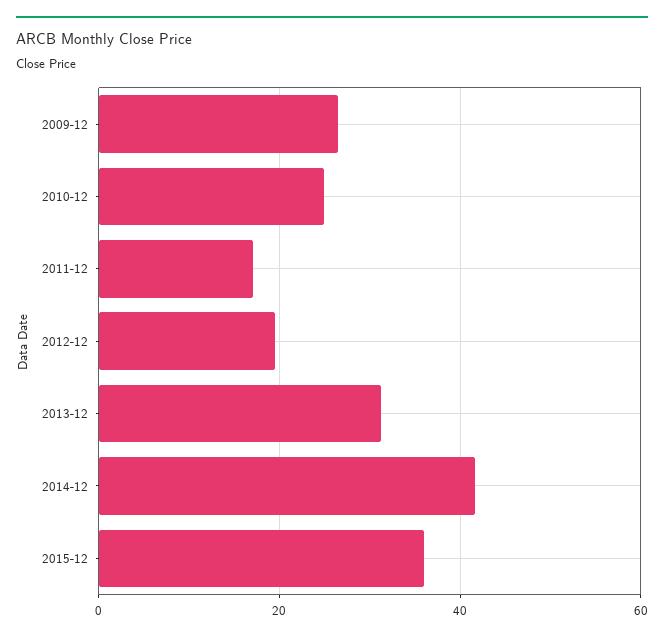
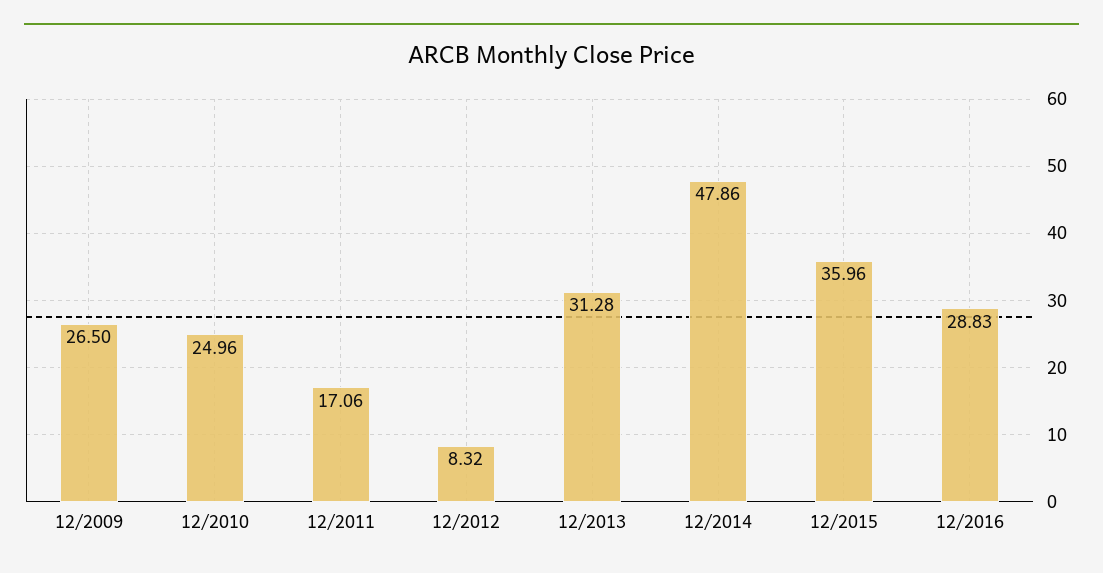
2012-12: 20 -> 8.32
2014-12: 42 -> 47.86
12/2016: none -> 28.83

